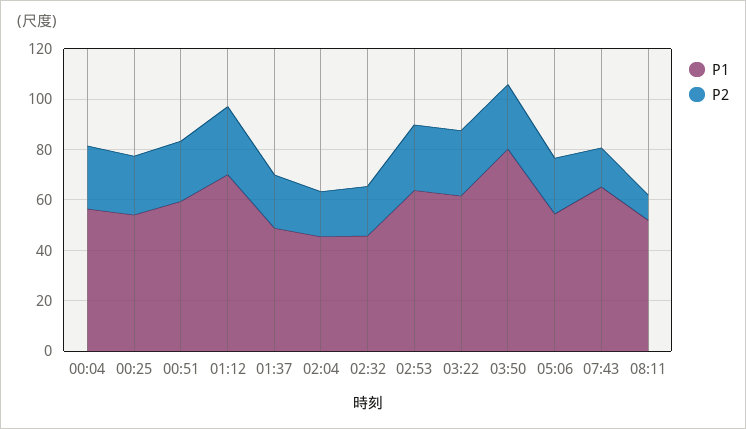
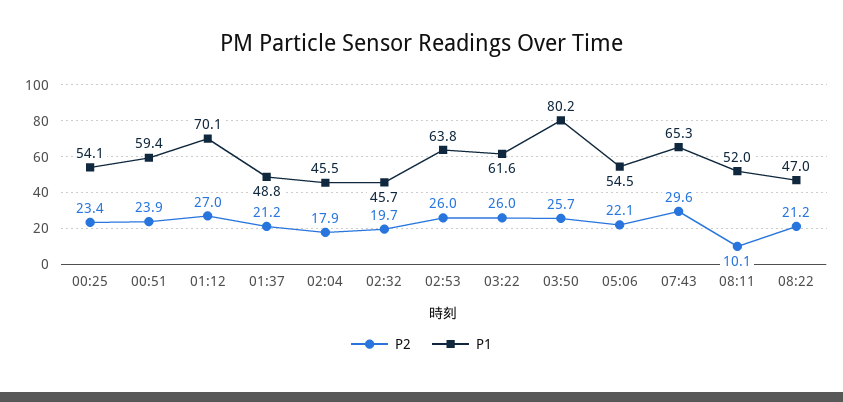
P1, 00:04: 55 -> none
P2, 00:04: 25 -> none
P2, 07:43: 15 -> 29.6
P2, 08:22: none -> 21.2
P1, 08:22: none -> 47

